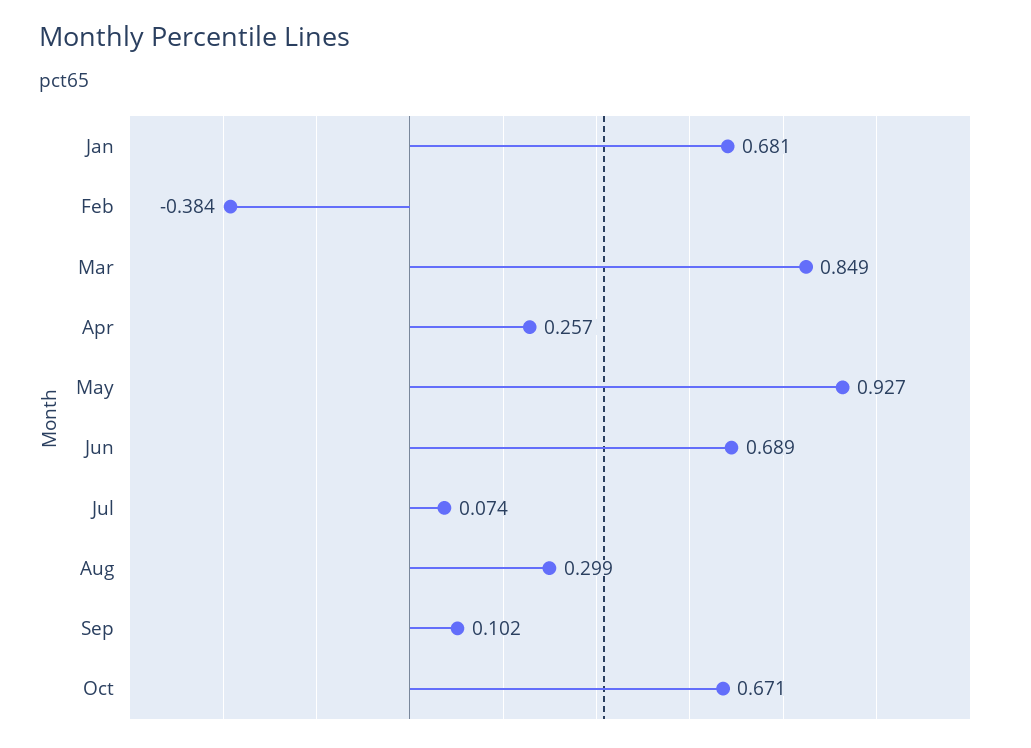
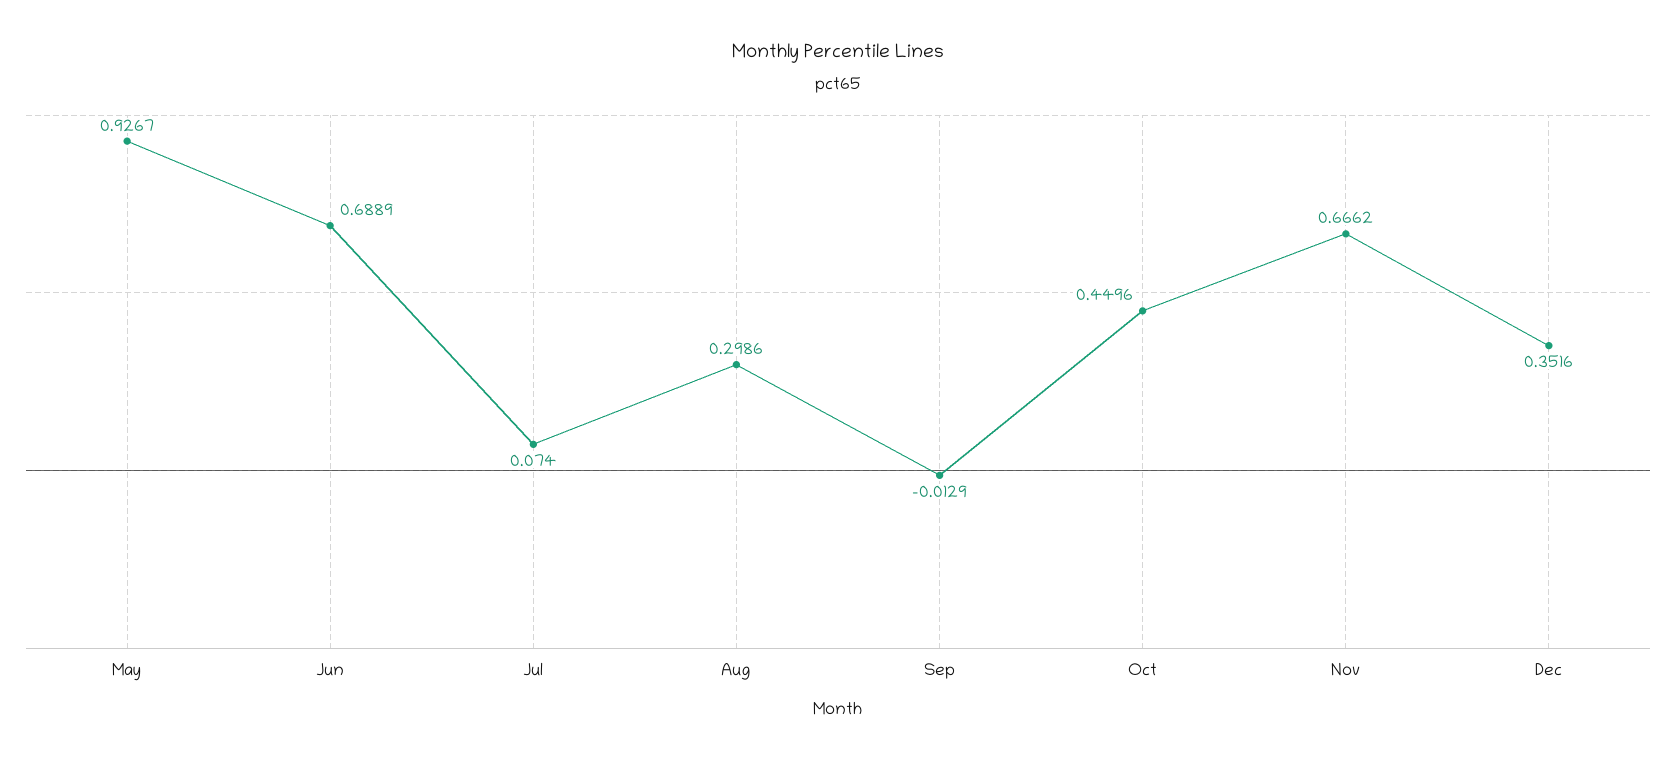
Jan: 0.681 -> none
Feb: -0.384 -> none
Mar: 0.849 -> none
Apr: 0.257 -> none
Sep: 0.102 -> -0.0129
Oct: 0.671 -> 0.4496
Nov: none -> 0.6662
Dec: none -> 0.3516

